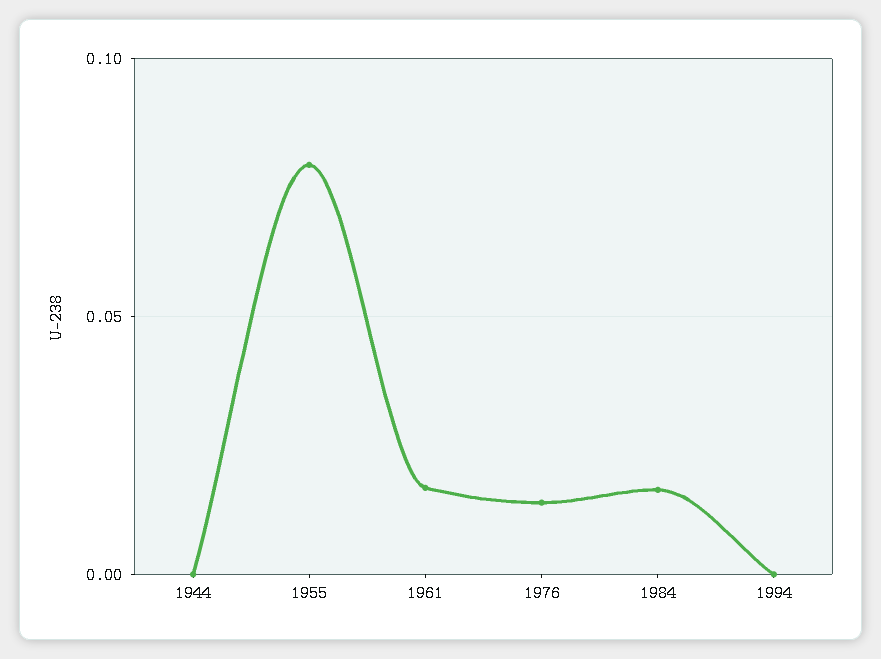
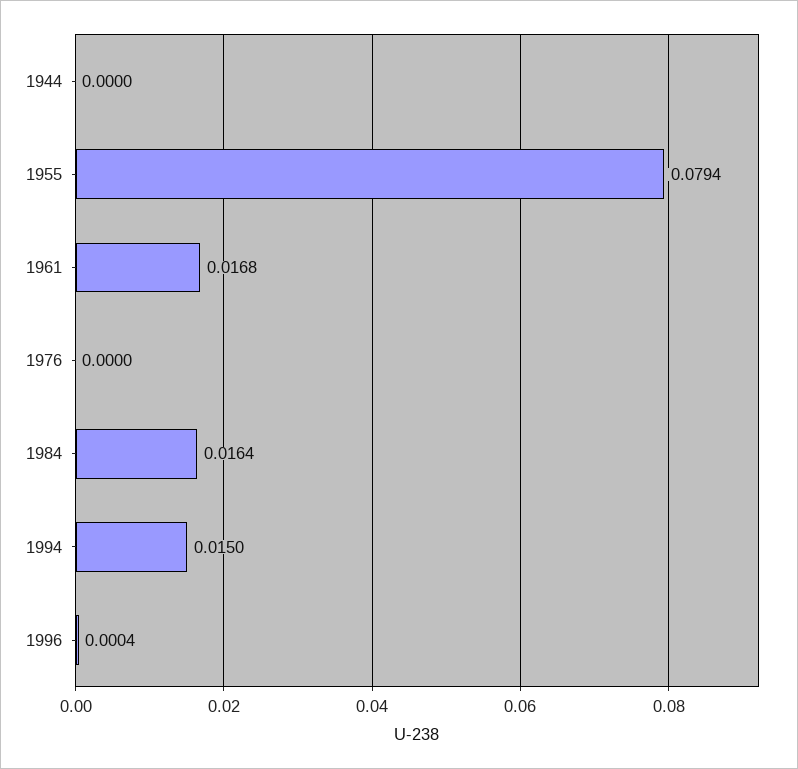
1976: 0.015 -> 0
1994: 0 -> 0.015
1996: none -> 0.0004

